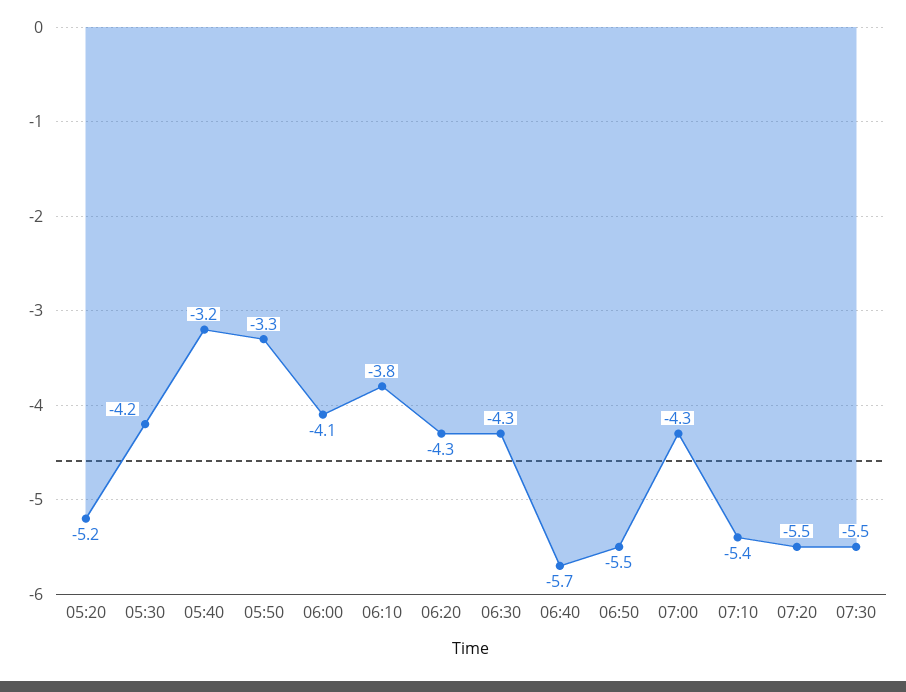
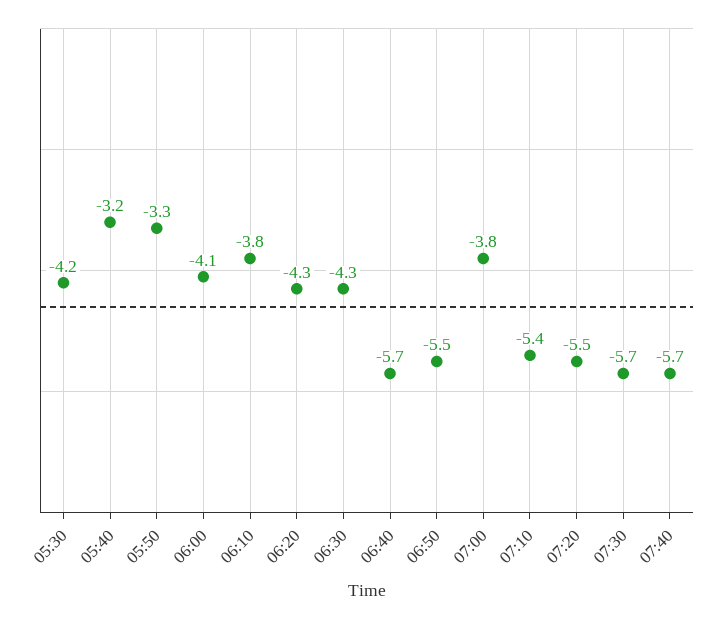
05:20: -5.2 -> none
07:00: -4.3 -> -3.8
07:30: -5.5 -> -5.7
07:40: none -> -5.7

